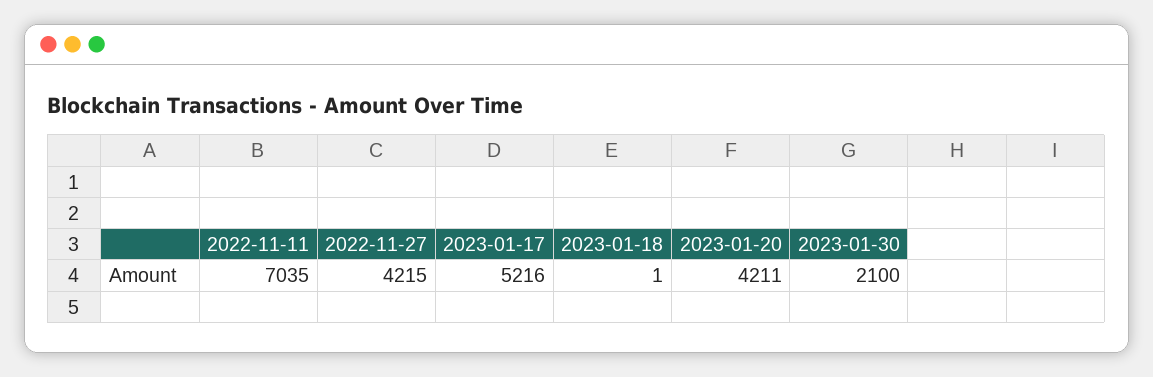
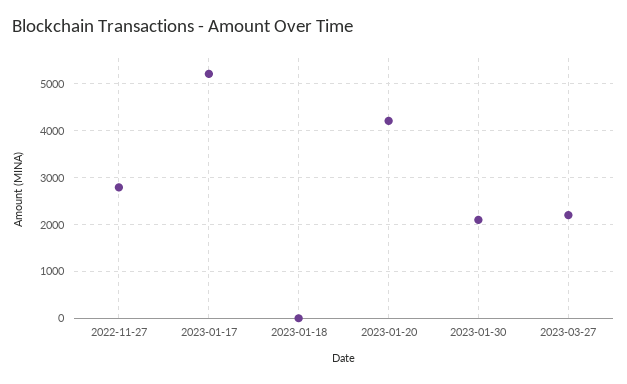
2022-11-11: 7035 -> none
2022-11-27: 4215 -> 2800
2023-03-27: none -> 2200

